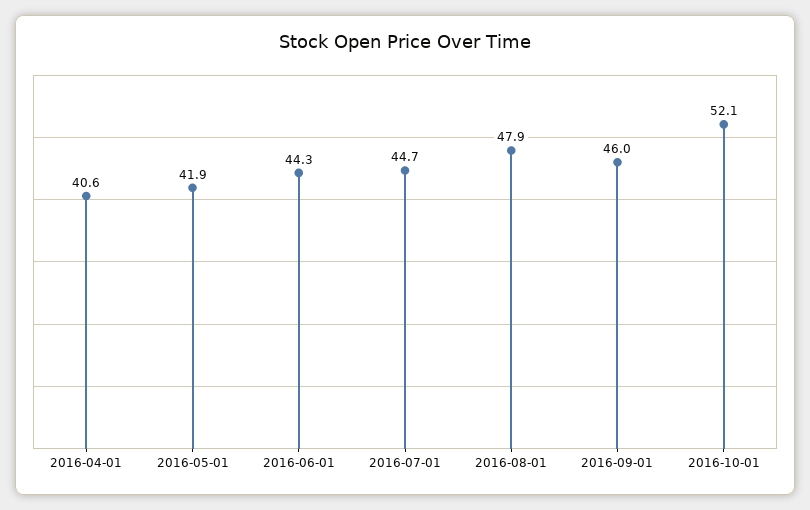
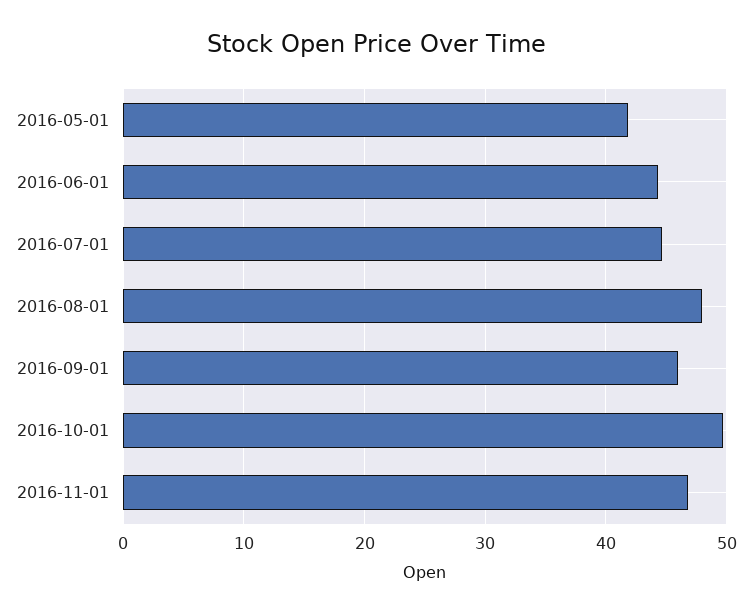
2016-04-01: 40.6 -> none
2016-10-01: 52.1 -> 50
2016-11-01: none -> 47

